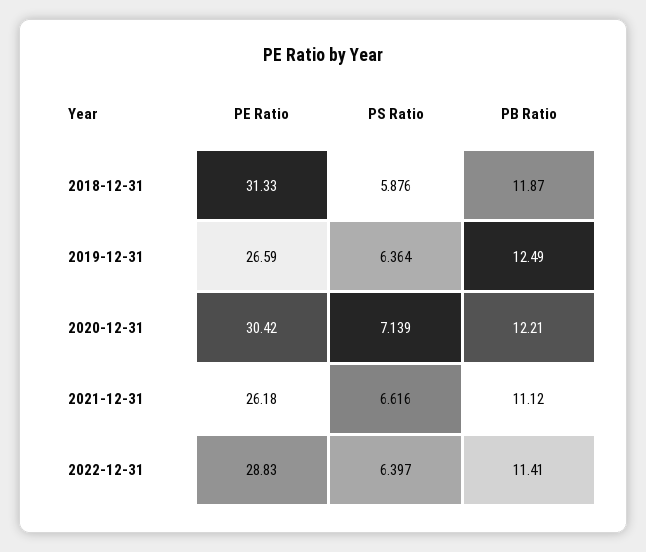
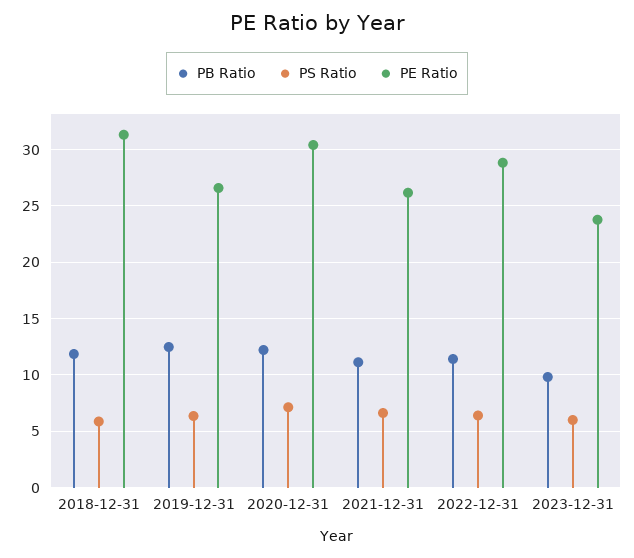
PB Ratio, 2023-12-31: none -> 10
PS Ratio, 2023-12-31: none -> 6
PE Ratio, 2023-12-31: none -> 24

